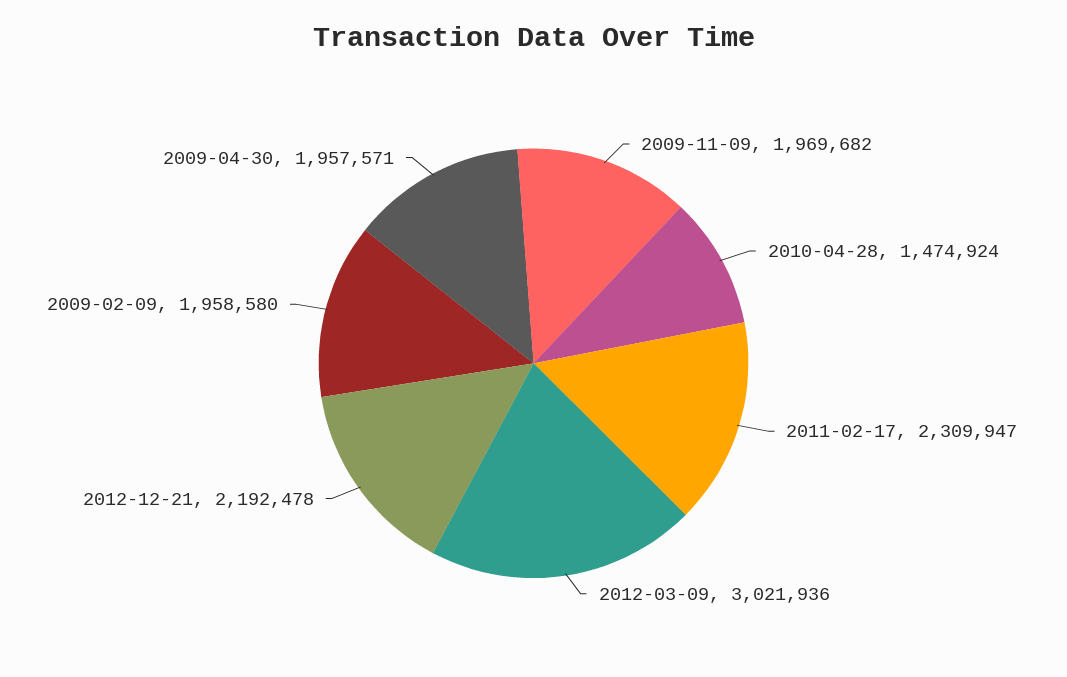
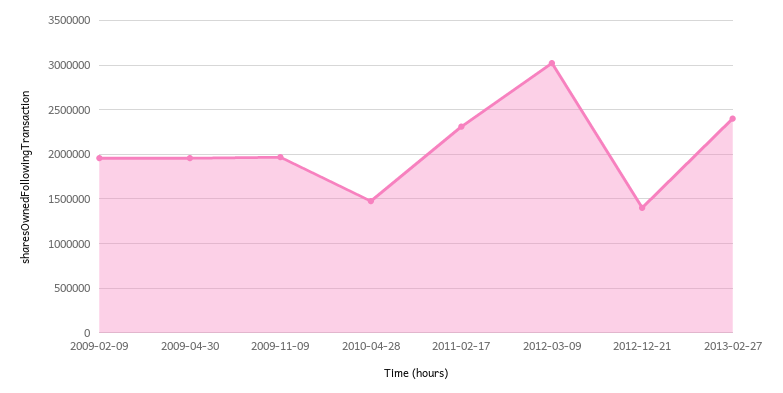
2012-12-21: 2192478 -> 1400000
2013-02-27: none -> 2400000

